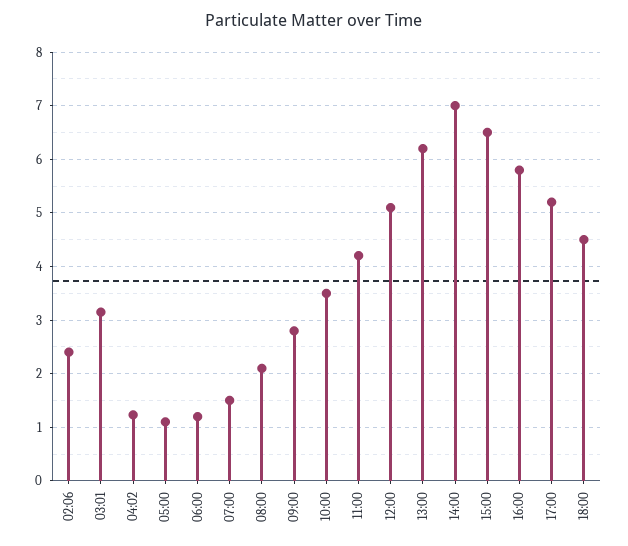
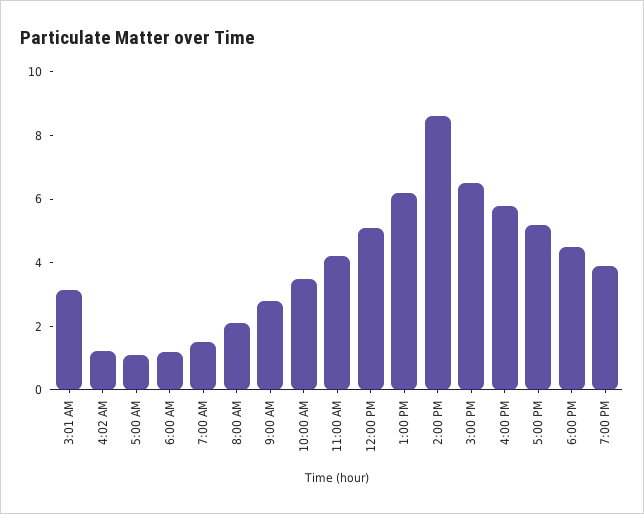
02:06: 2.4 -> none
14:00: 7 -> 8.5
7:00 PM: none -> 4

